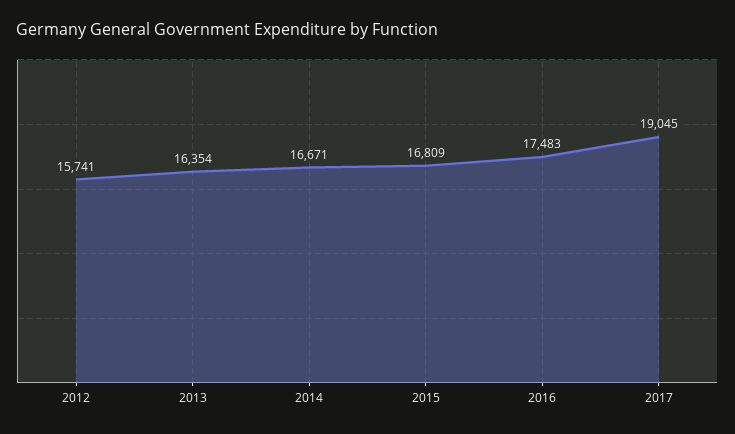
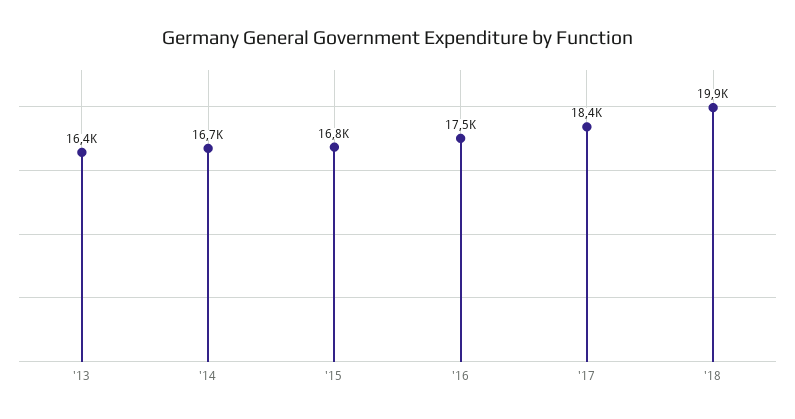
2012: 15741 -> none
2017: 19045 -> 18400
'18: none -> 19900

